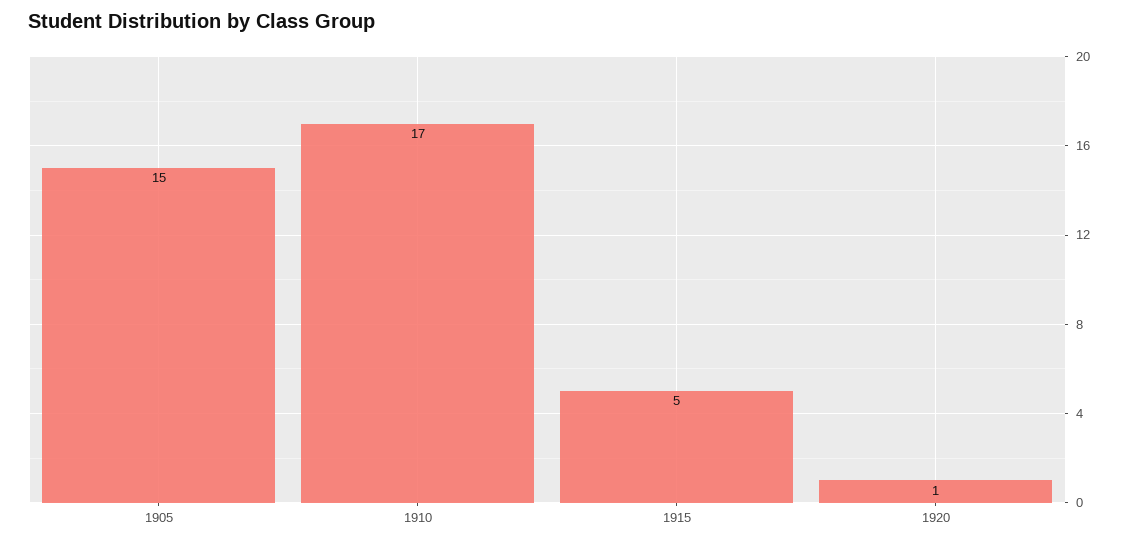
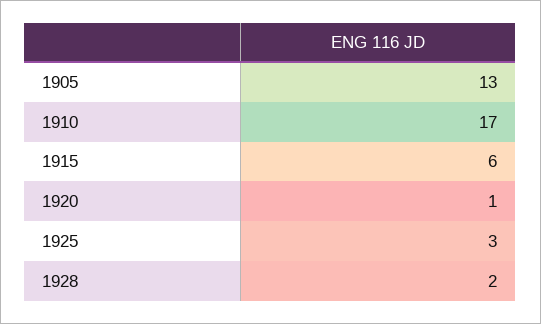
1905: 15 -> 13
1915: 5 -> 6
1925: none -> 3
1928: none -> 2

